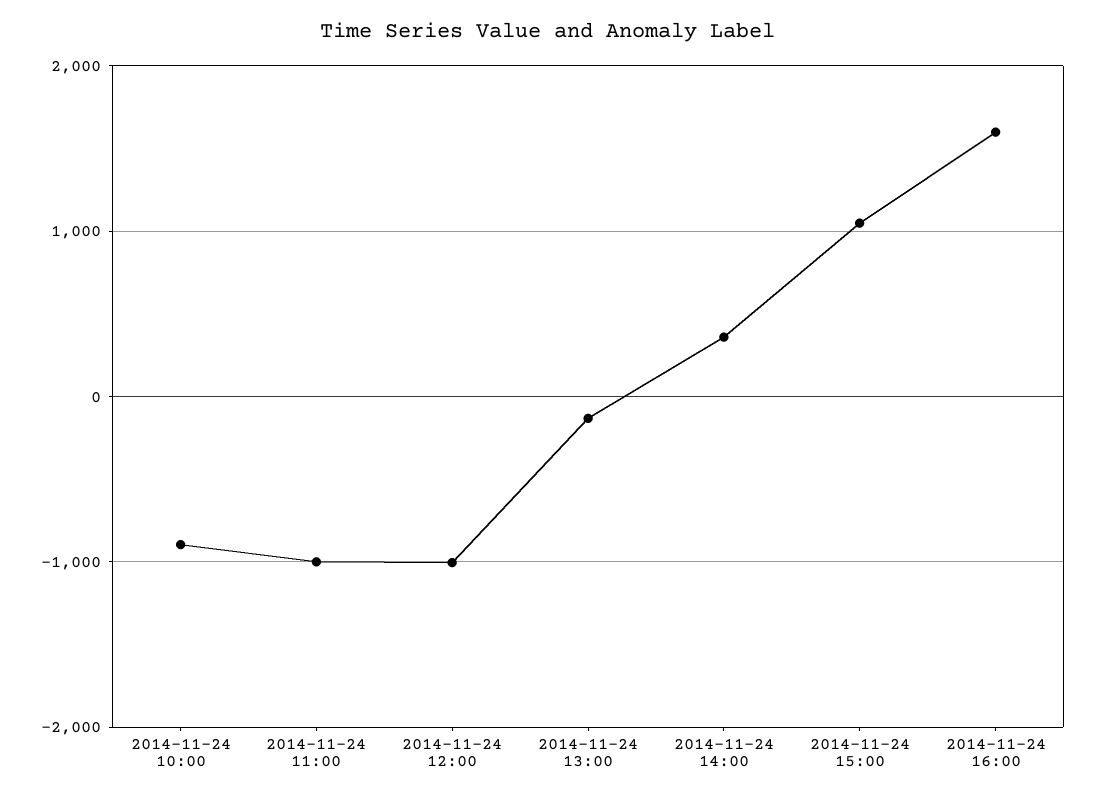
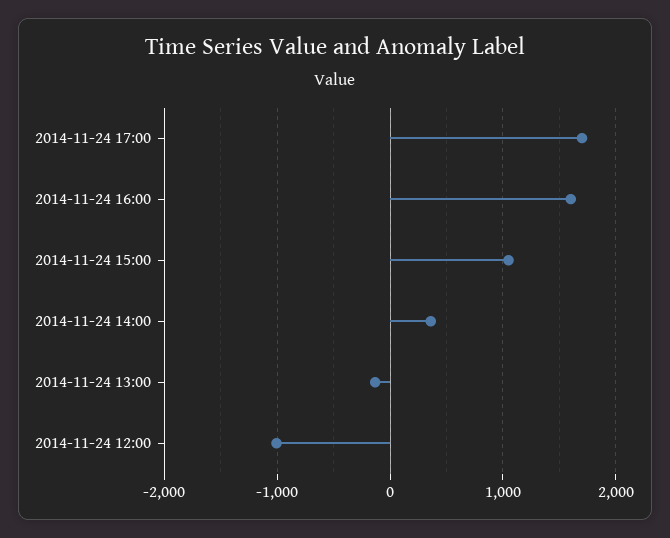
2014-11-24 10:00: -900 -> none
2014-11-24 11:00: -1000 -> none
2014-11-24 17:00: none -> 1700

